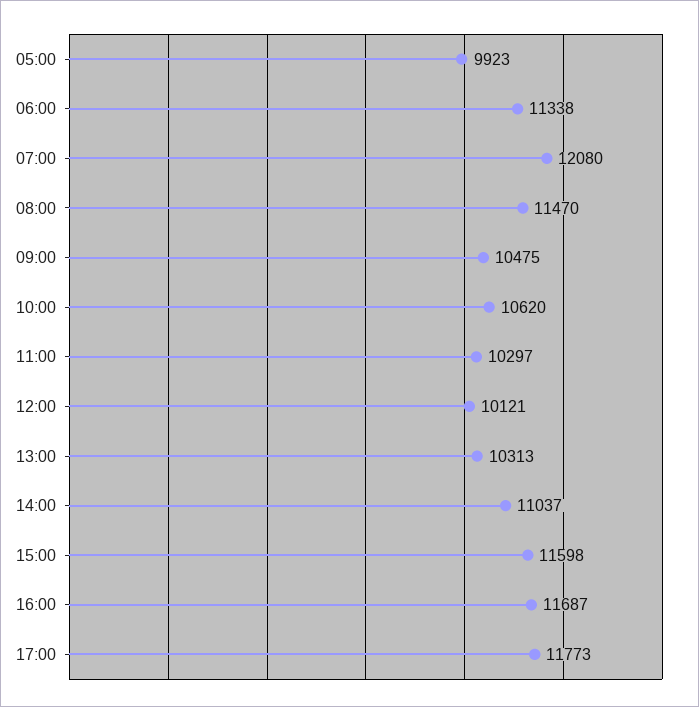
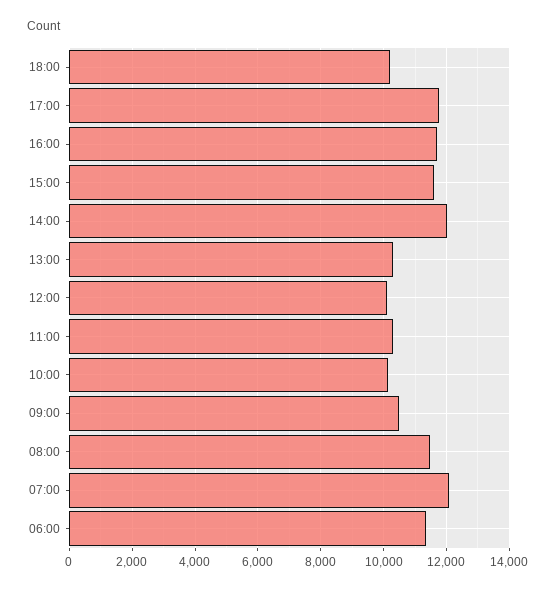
05:00: 9923 -> none
10:00: 10620 -> 10200
14:00: 11037 -> 12000
18:00: none -> 10200

